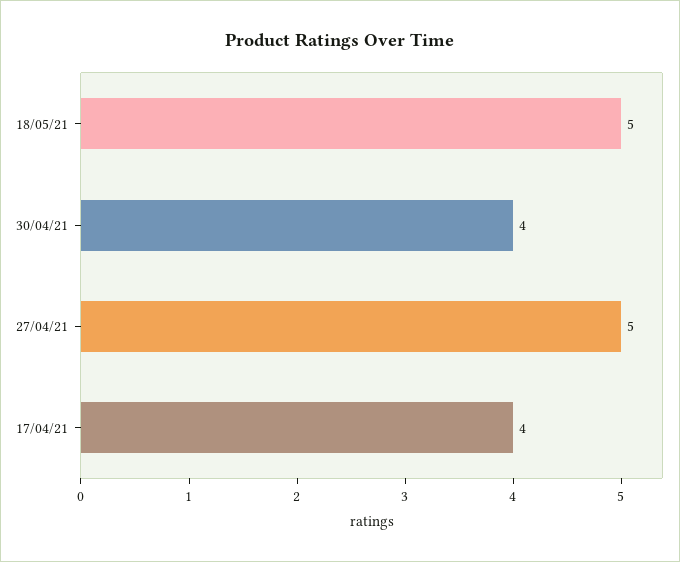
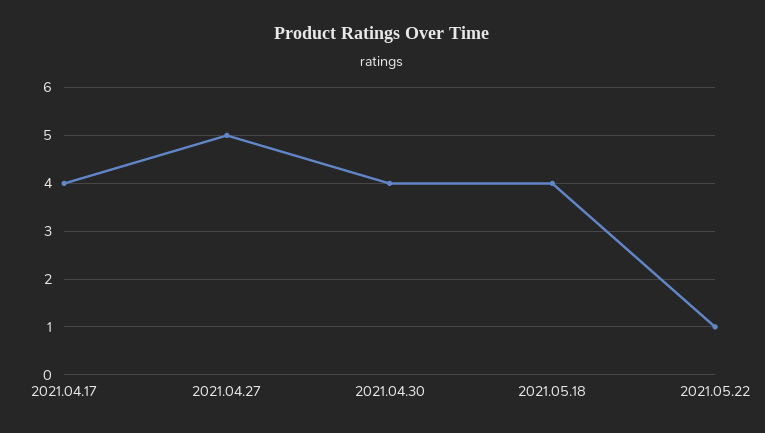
18/05/21: 5 -> 4
2021.05.22: none -> 1

